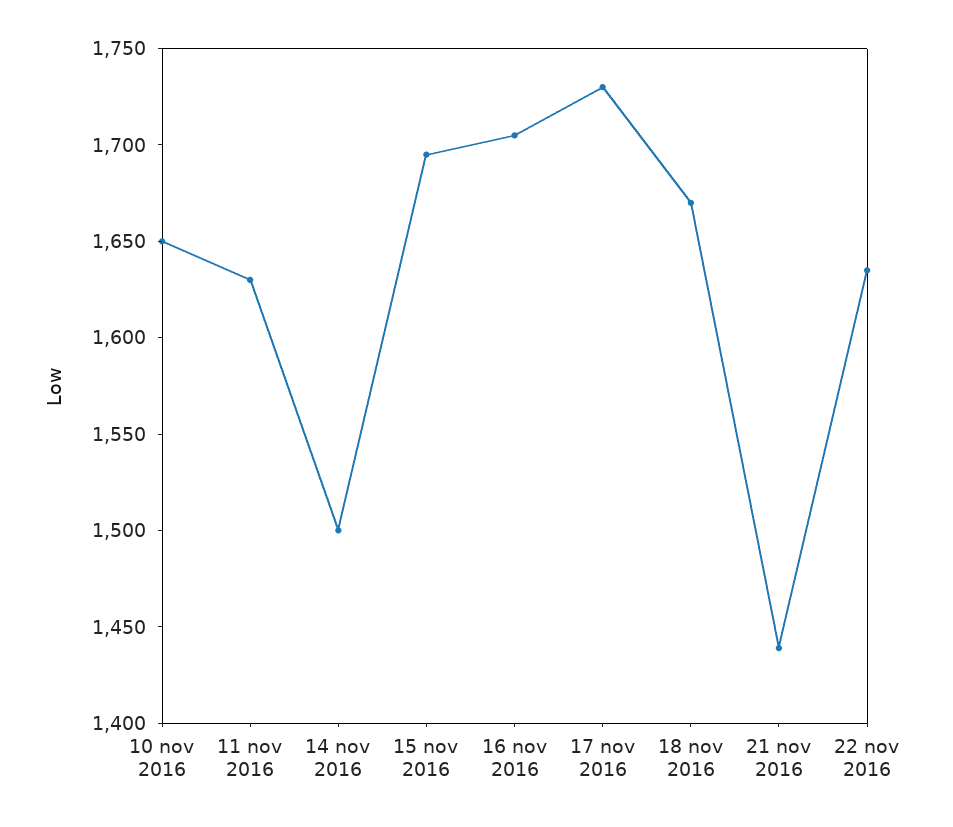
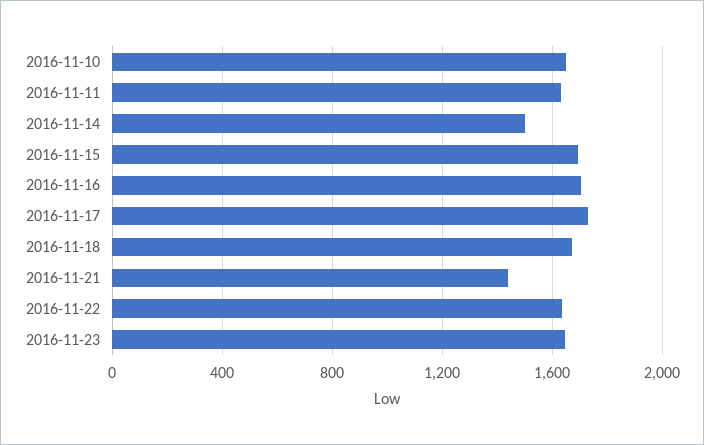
2016-11-23: none -> 1650

